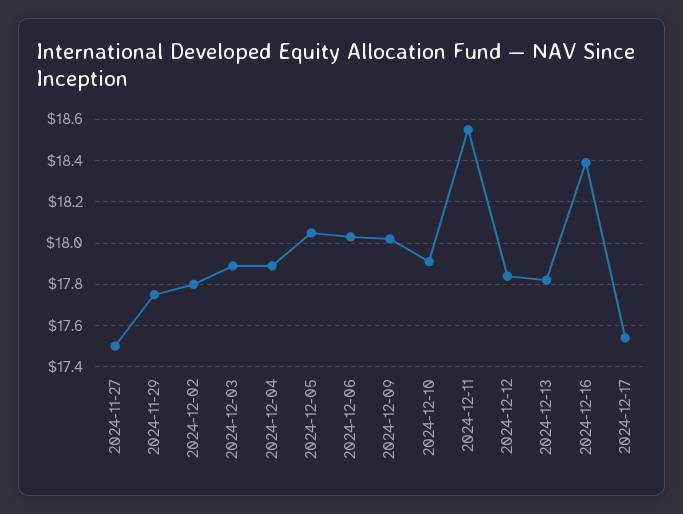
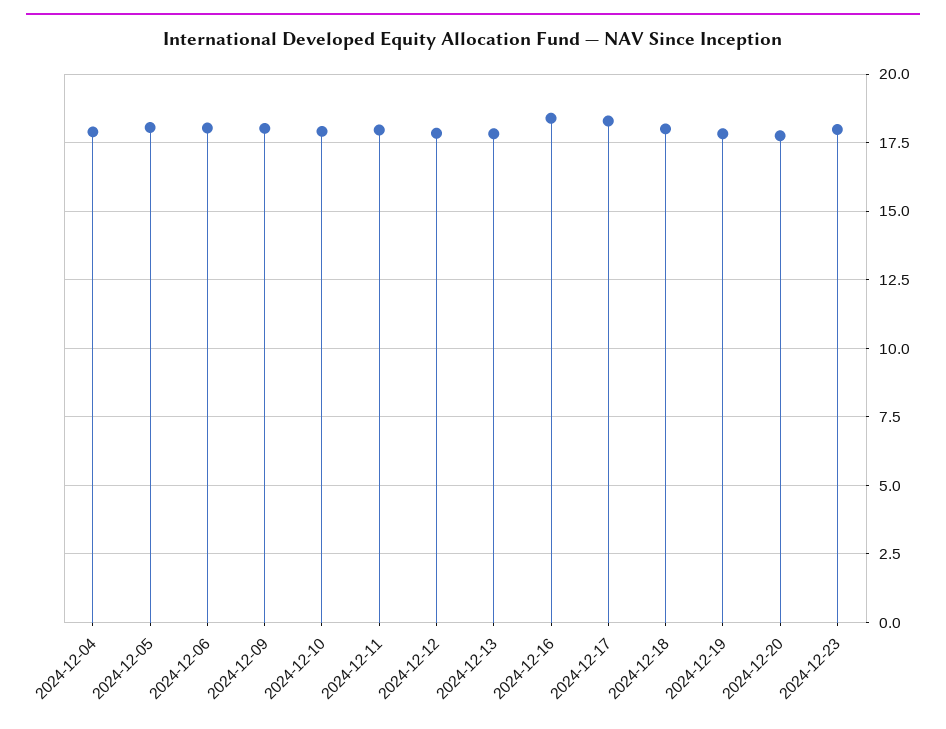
2024-11-27: 17.5 -> none
2024-11-29: 17.75 -> none
2024-12-02: 17.8 -> none
2024-12-03: 17.9 -> none
2024-12-11: 18.55 -> 18
2024-12-17: 17.55 -> 18.25
2024-12-18: none -> 18
2024-12-19: none -> 17.75
2024-12-20: none -> 17.75
2024-12-23: none -> 18

